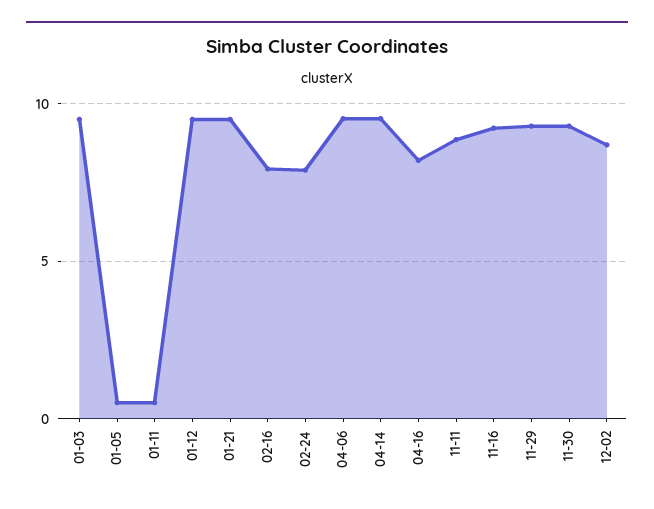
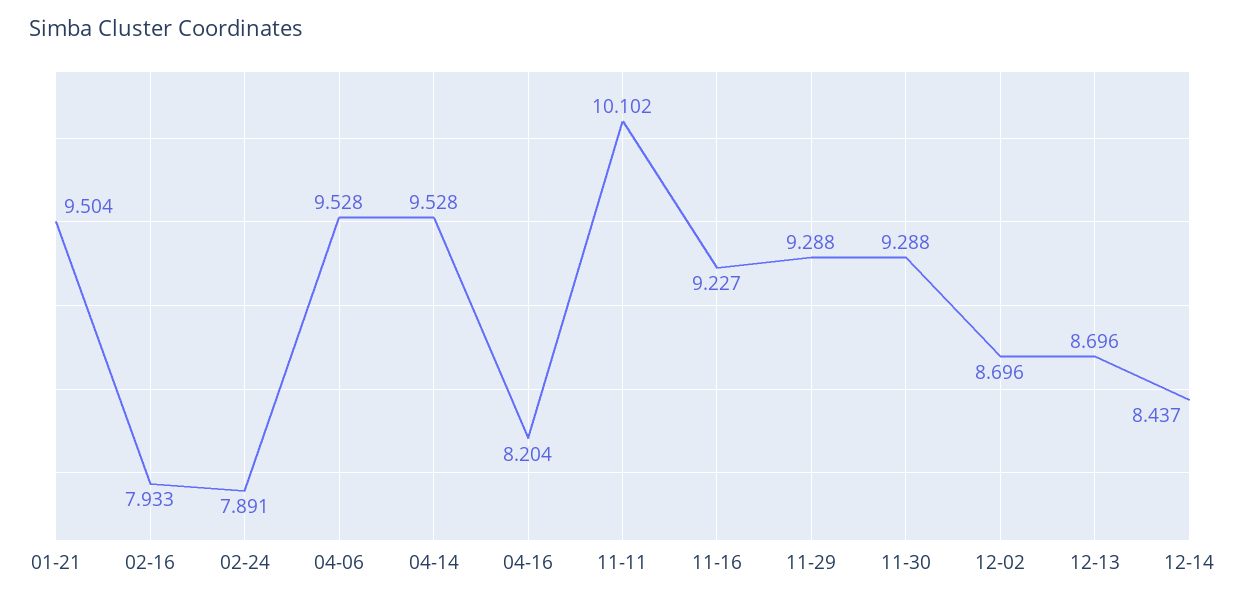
01-03: 9.5 -> none
01-05: 0.5 -> none
01-11: 0.5 -> none
01-12: 9.5 -> none
11-11: 9 -> 10.102
12-13: none -> 8.696
12-14: none -> 8.437

